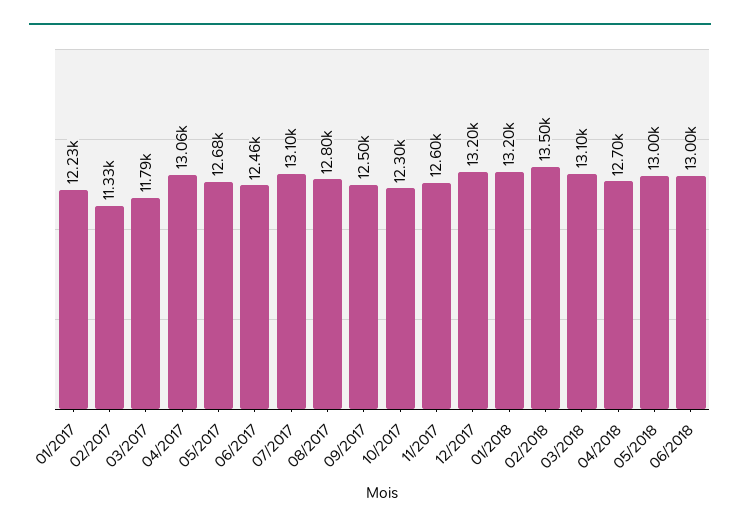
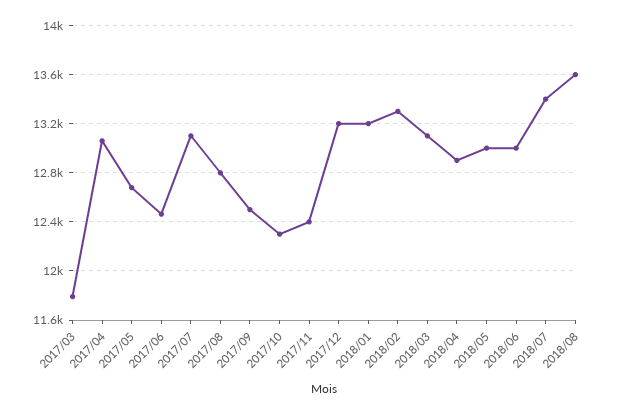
01/2017: 12230 -> none
02/2017: 11330 -> none
11/2017: 12600 -> 12400
02/2018: 13500 -> 13300
04/2018: 12700 -> 12900
2018/07: none -> 13400
2018/08: none -> 13600

